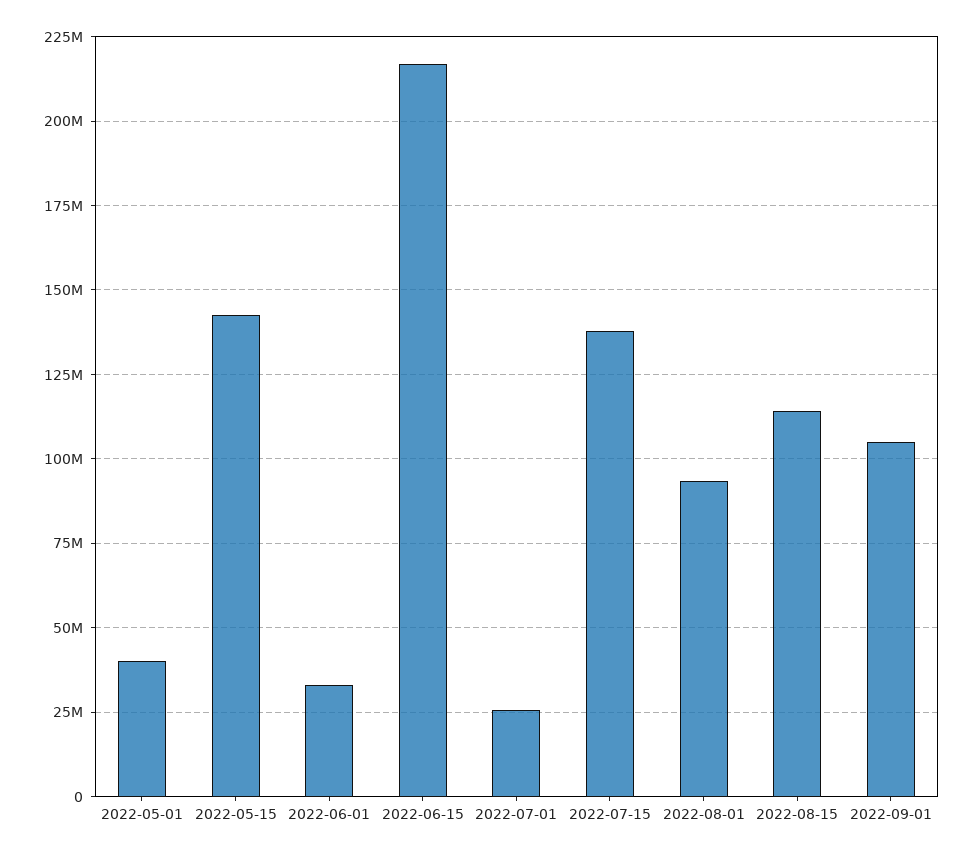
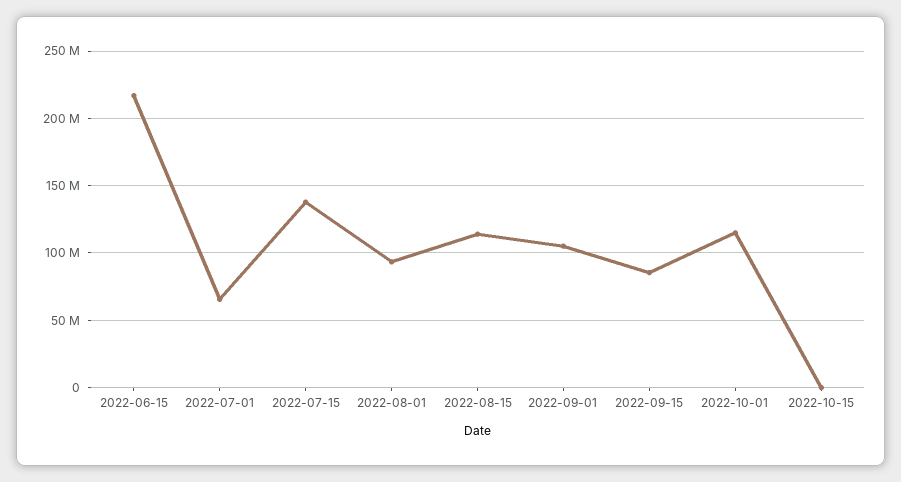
2022-05-01: 40000000 -> none
2022-05-15: 142500000 -> none
2022-06-01: 32500000 -> none
2022-07-01: 25000000 -> 65000000
2022-09-15: none -> 85000000
2022-10-01: none -> 115000000
2022-10-15: none -> 0

